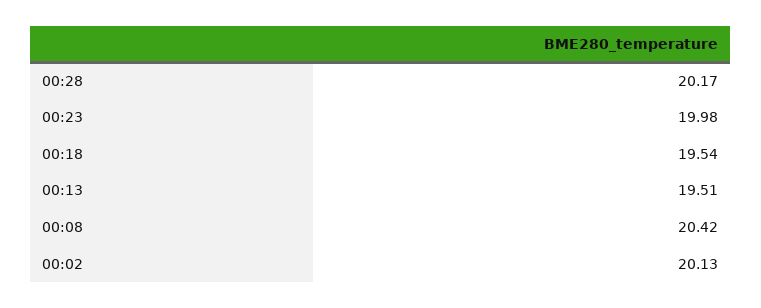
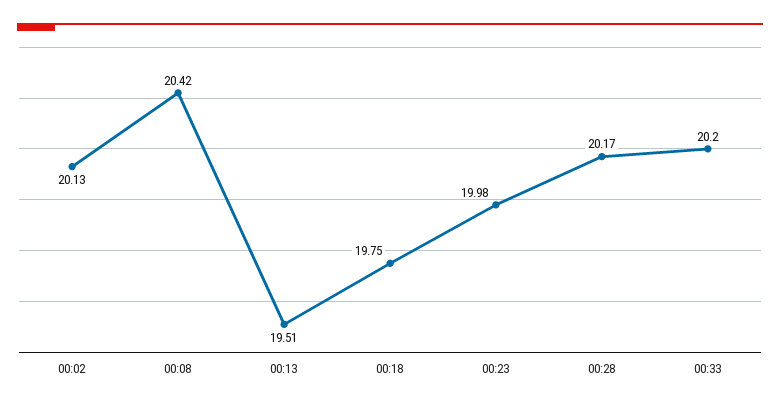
00:18: 19.54 -> 19.75
00:33: none -> 20.2

